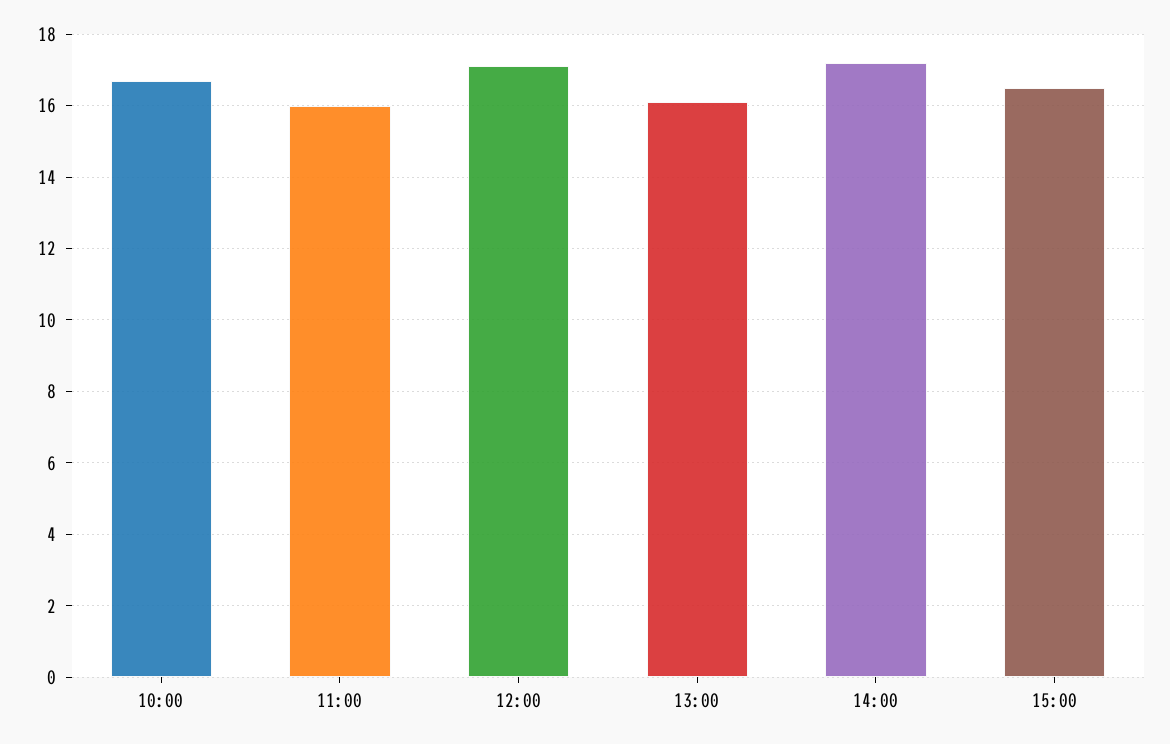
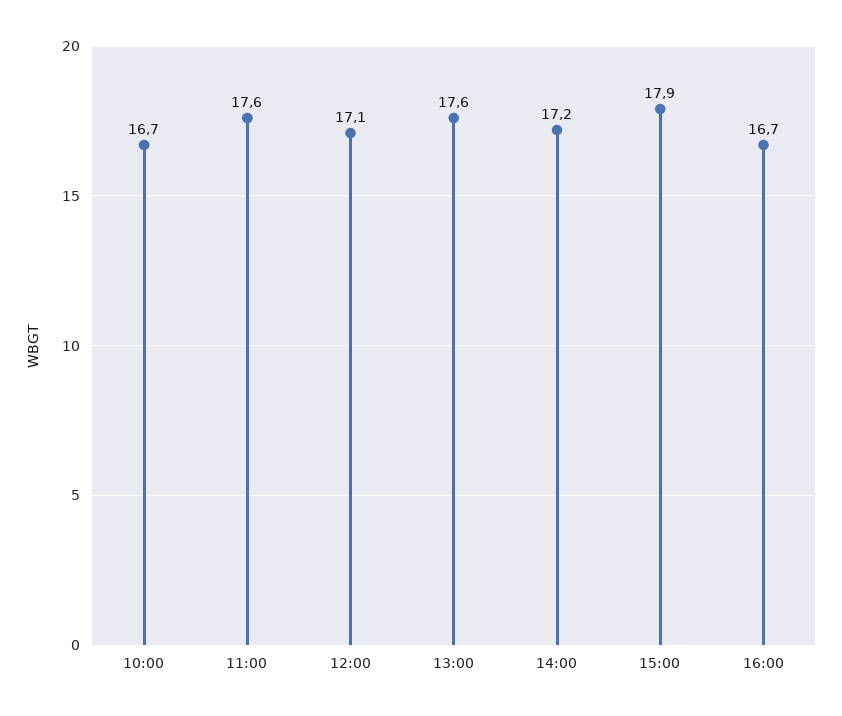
11:00: 16 -> 17.6
13:00: 16 -> 17.6
15:00: 16.5 -> 17.9
16:00: none -> 16.7

